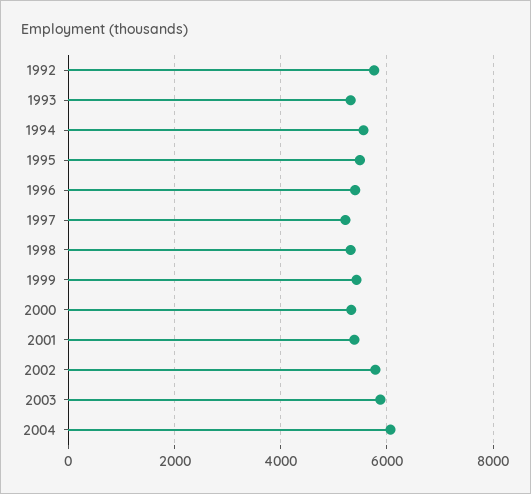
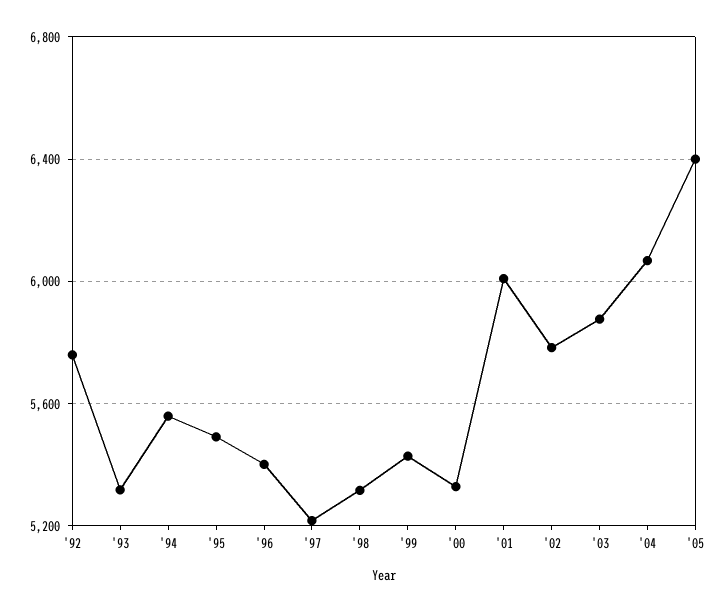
2001: 5400 -> 6000
'05: none -> 6400

